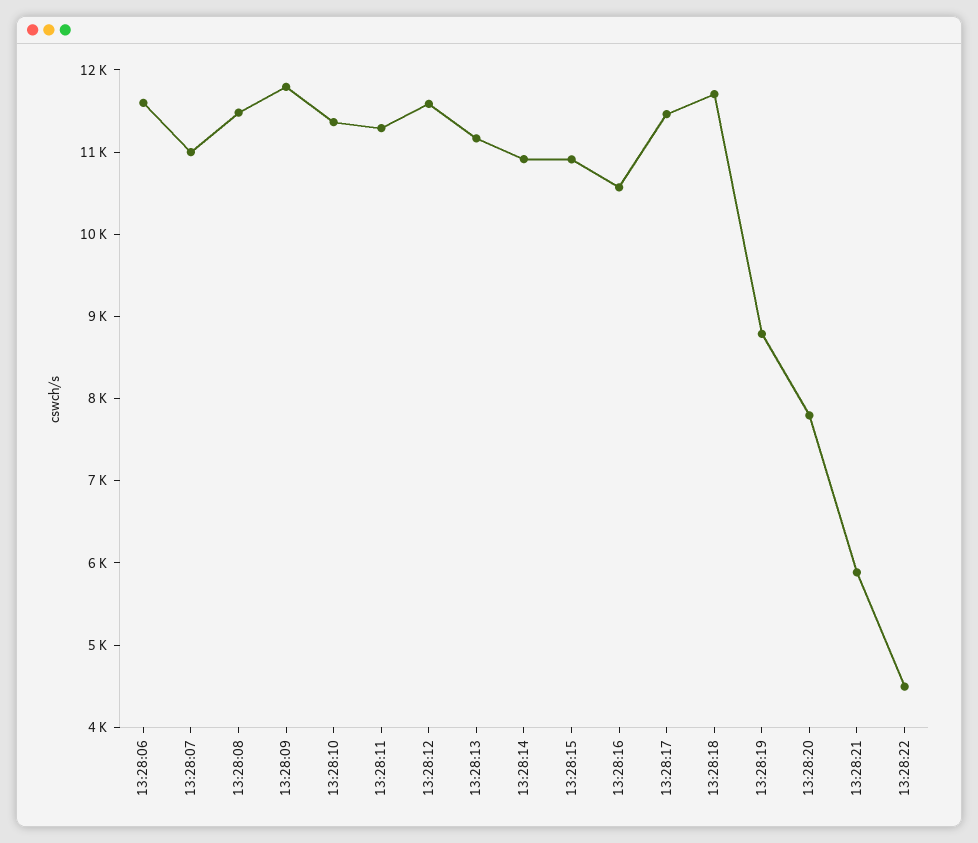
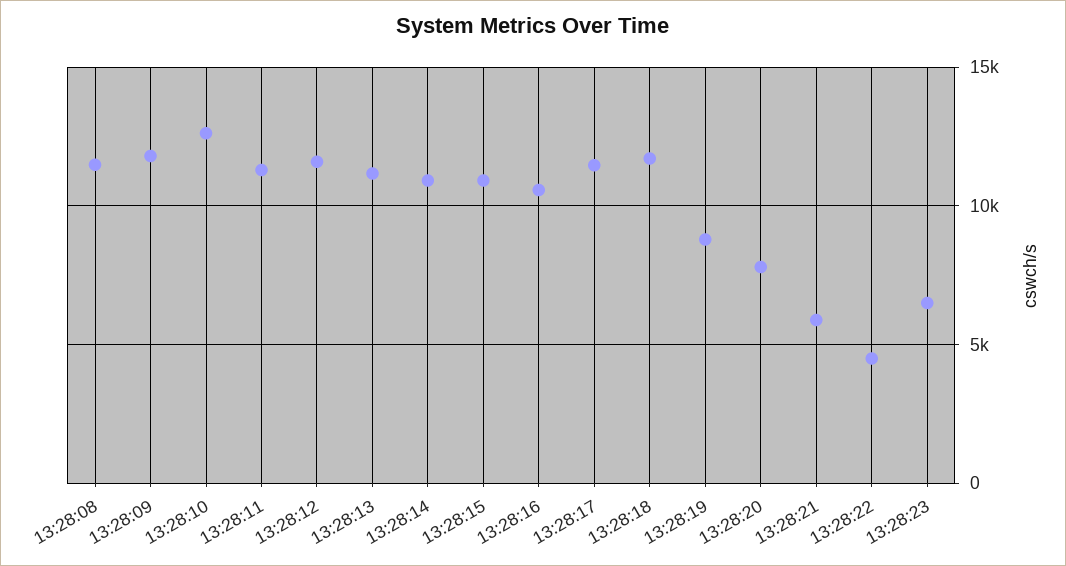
13:28:06: 11600 -> none
13:28:07: 11000 -> none
13:28:10: 11400 -> 12500
13:28:23: none -> 6500

